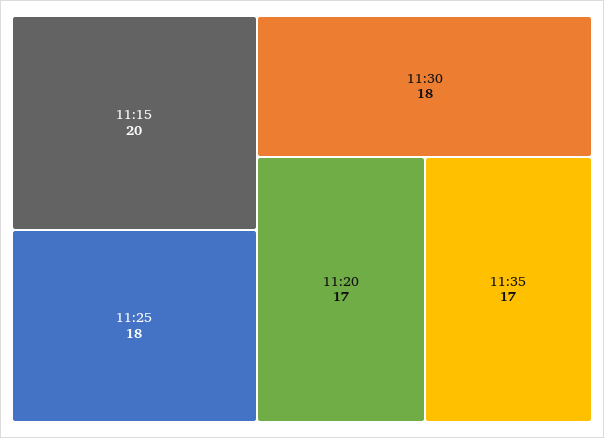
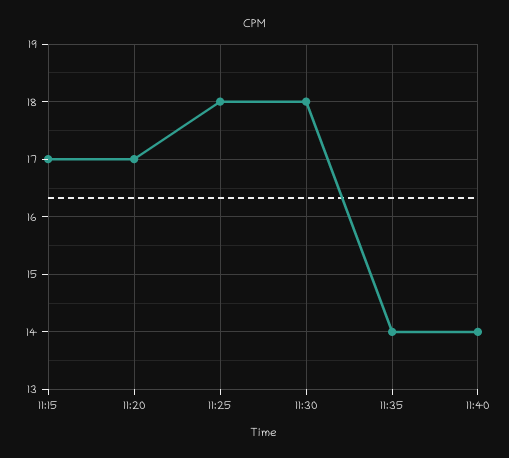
11:15: 20 -> 17
11:35: 17 -> 14
11:40: none -> 14

